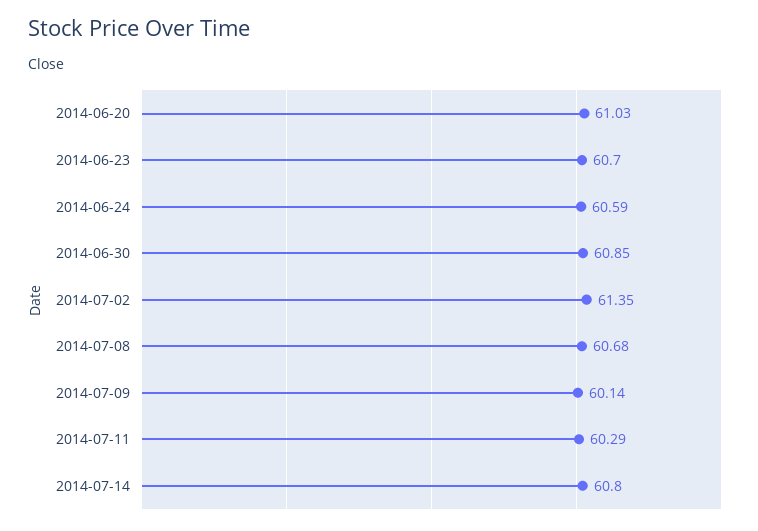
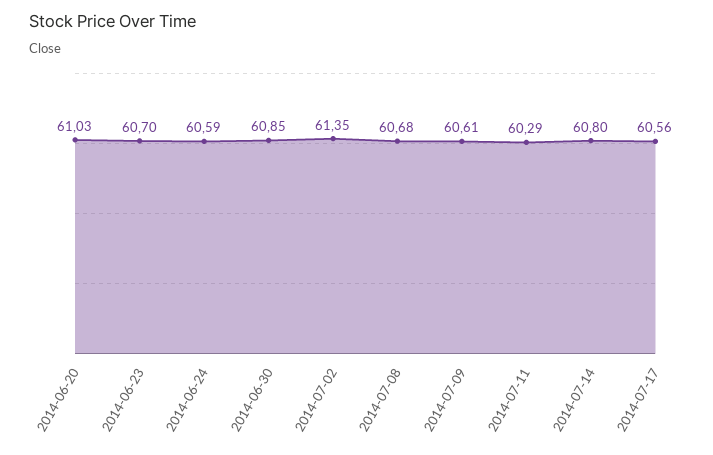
2014-07-09: 60.14 -> 60.61
2014-07-17: none -> 60.56

